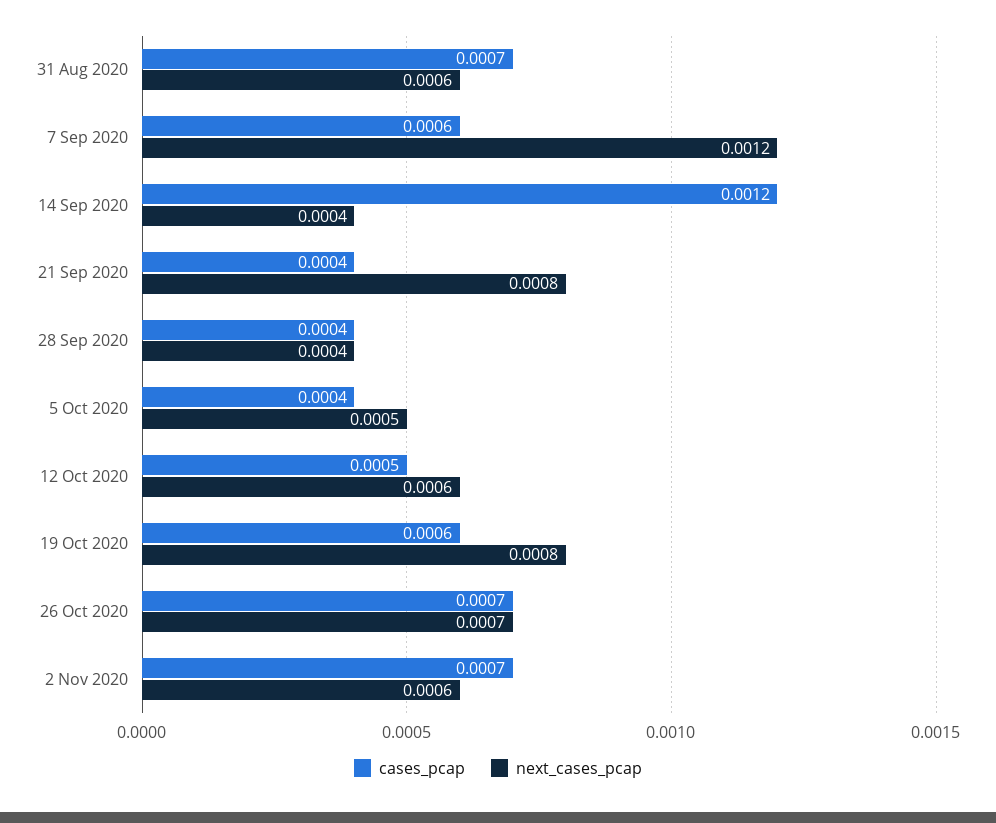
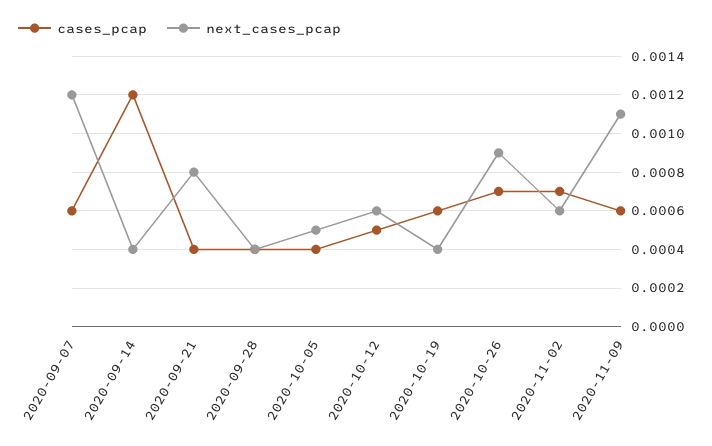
cases_pcap, 31 Aug 2020: 0.0007 -> none
next_cases_pcap, 31 Aug 2020: 0.0006 -> none
next_cases_pcap, 19 Oct 2020: 0.0008 -> 0.0004
next_cases_pcap, 26 Oct 2020: 0.0007 -> 0.0009
cases_pcap, 2020-11-09: none -> 0.0006
next_cases_pcap, 2020-11-09: none -> 0.0011

